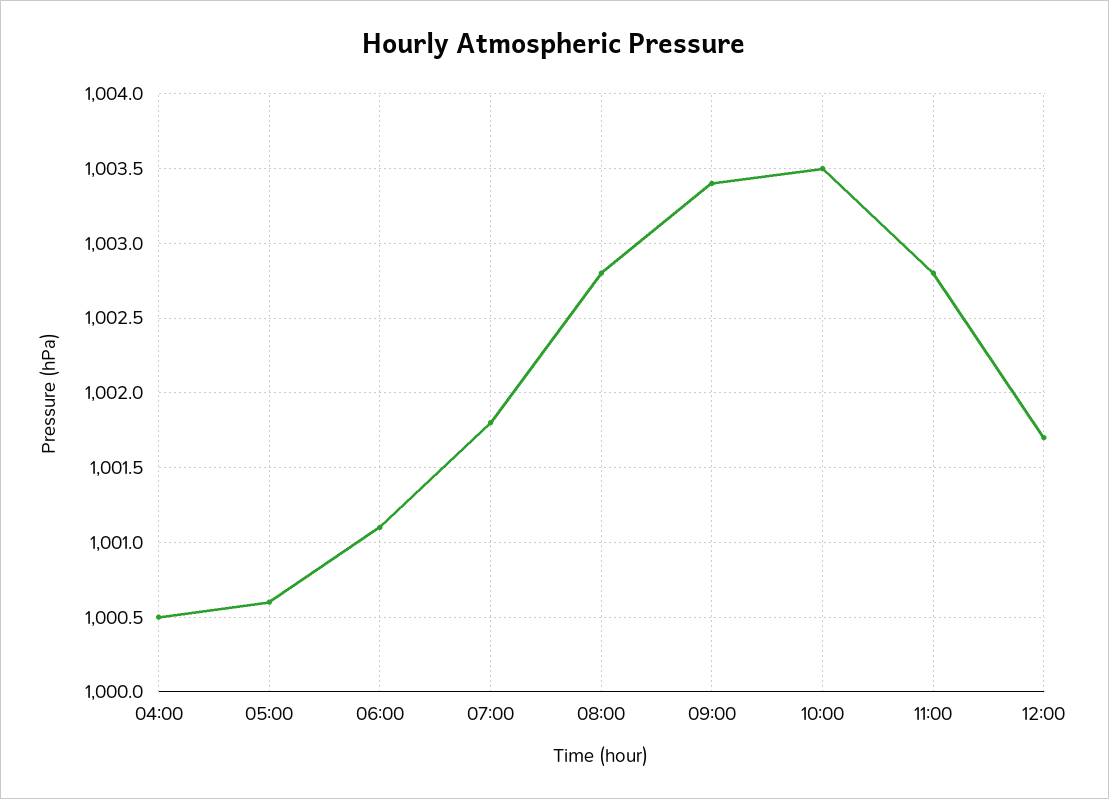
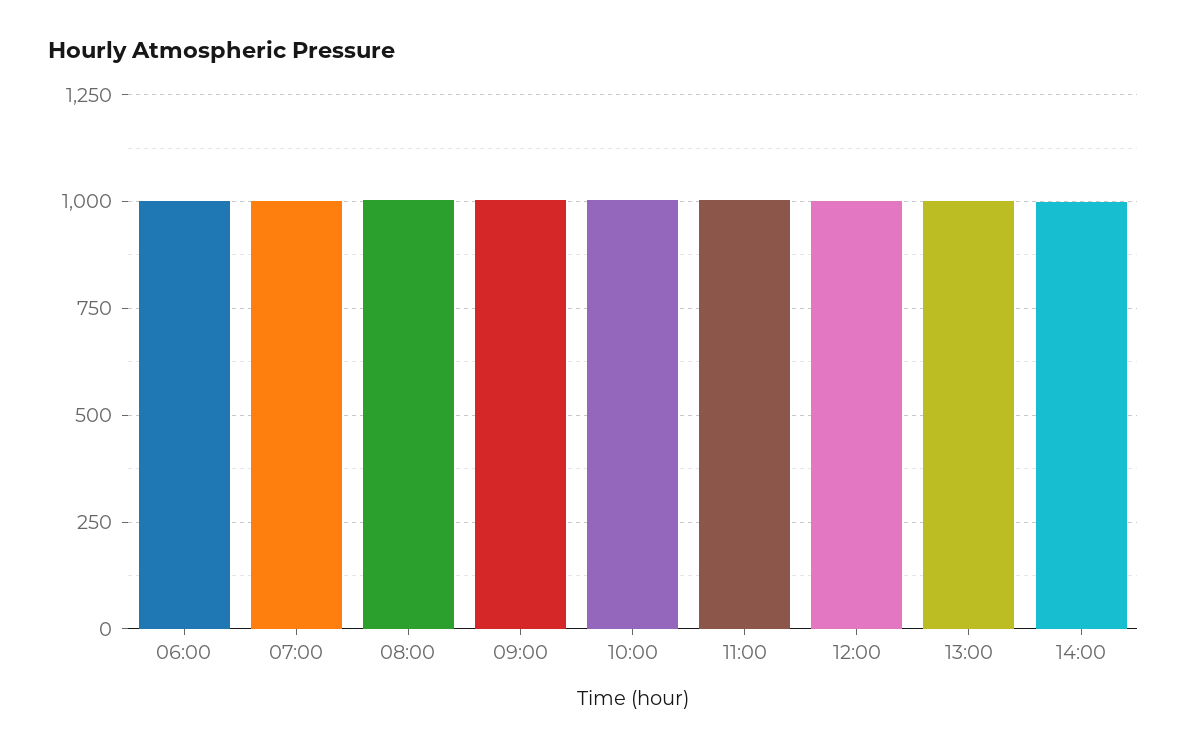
04:00: 1000.5 -> none
05:00: 1000.6 -> none
13:00: none -> 1000
14:00: none -> 1000

